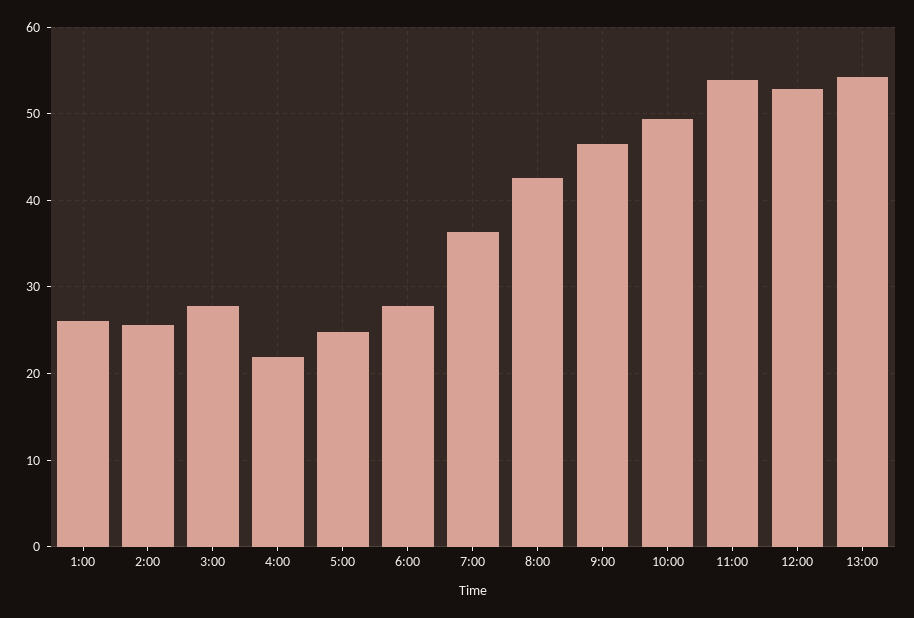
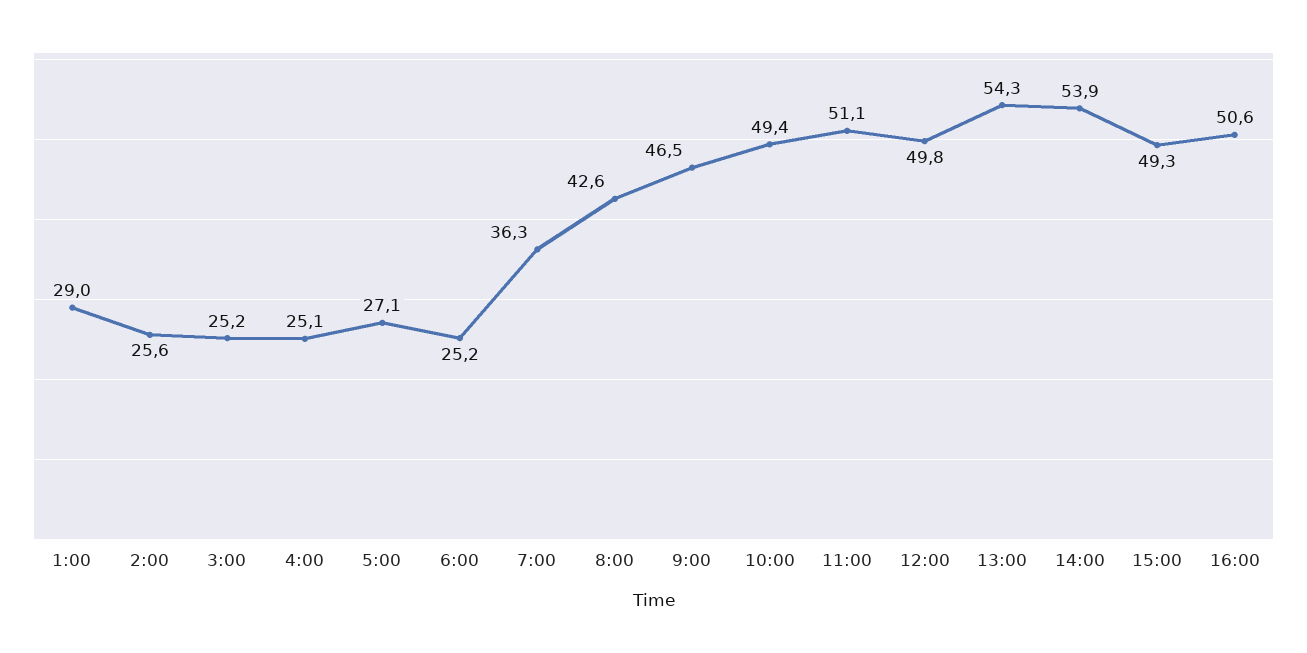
1:00: 26 -> 29
3:00: 28 -> 25.2
4:00: 22 -> 25.1
5:00: 25 -> 27.1
6:00: 28 -> 25.2
11:00: 54 -> 51.1
12:00: 53 -> 49.8
14:00: none -> 53.9
15:00: none -> 49.3
16:00: none -> 50.6

